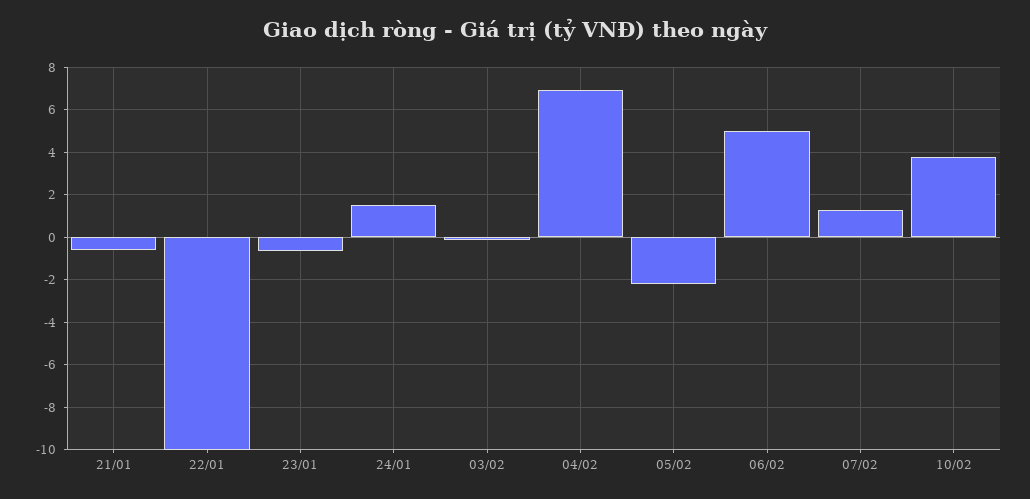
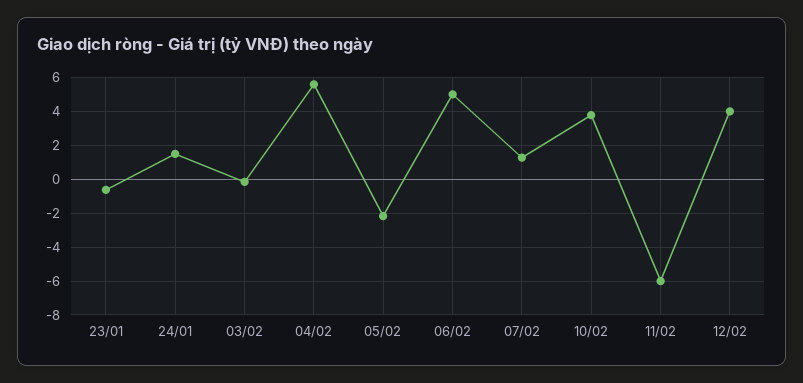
21/01: -0.5 -> none
22/01: -10 -> none
04/02: 7 -> 5.5
11/02: none -> -6
12/02: none -> 4

